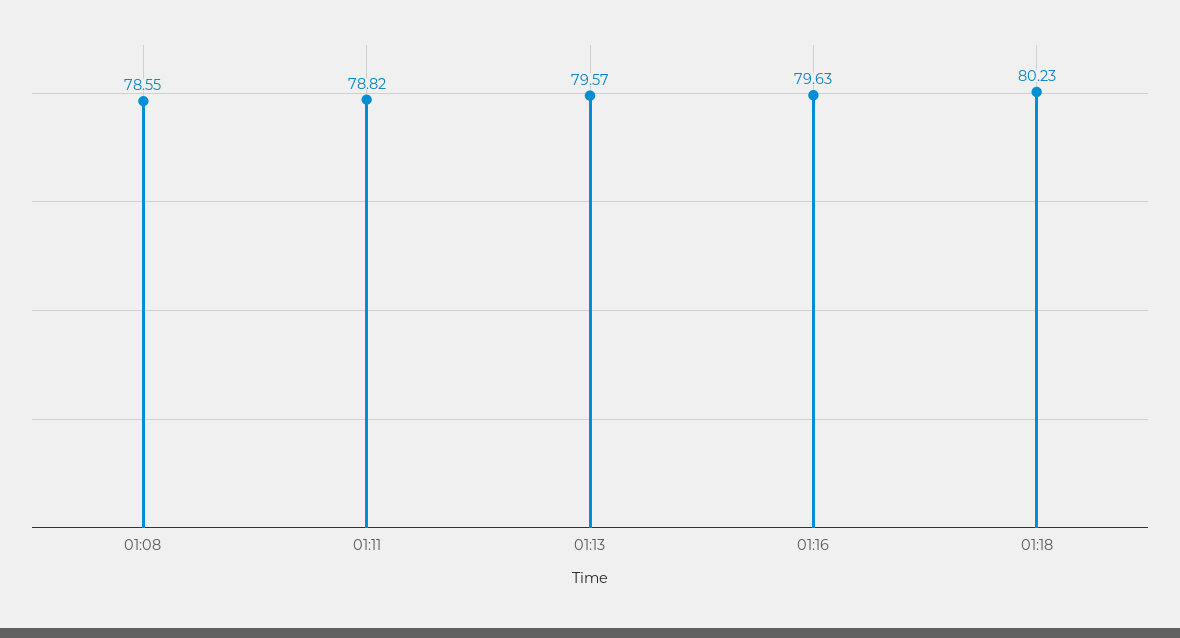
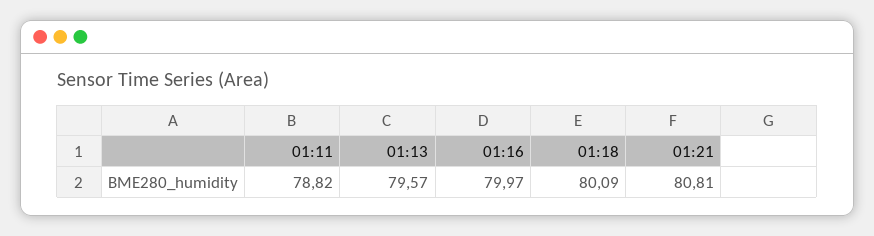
01:08: 78.55 -> none
01:16: 79.63 -> 79.97
01:18: 80.23 -> 80.09
01:21: none -> 80.81

